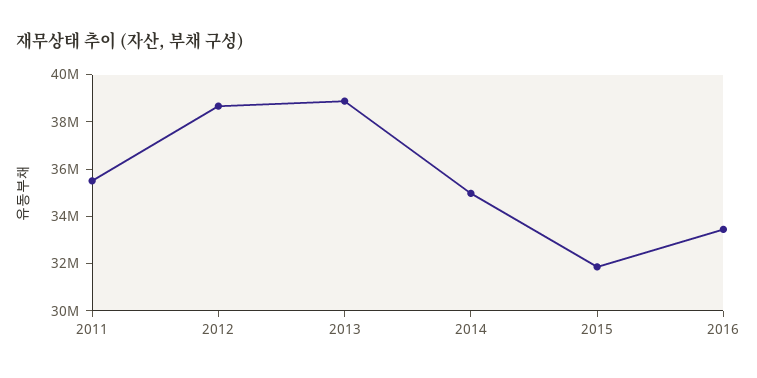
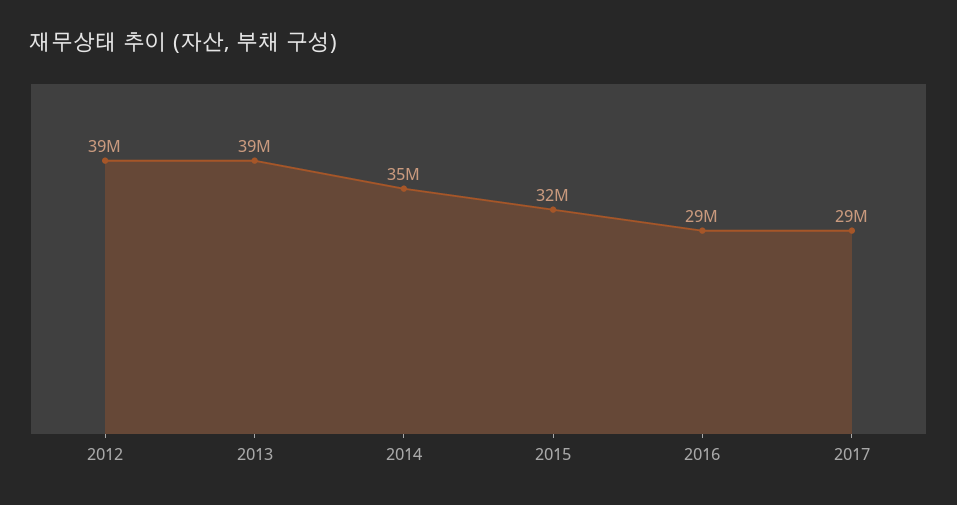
2011: 35500000 -> none
2016: 33500000 -> 29000000
2017: none -> 29000000

